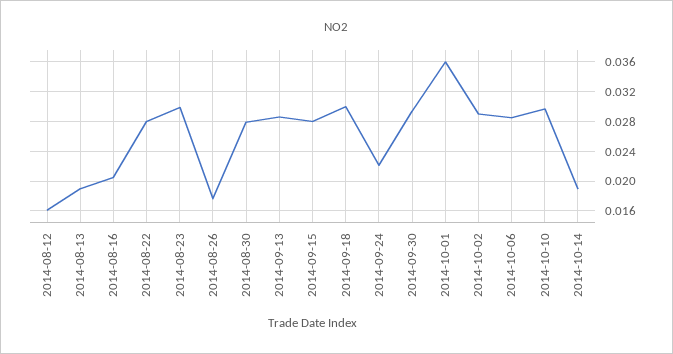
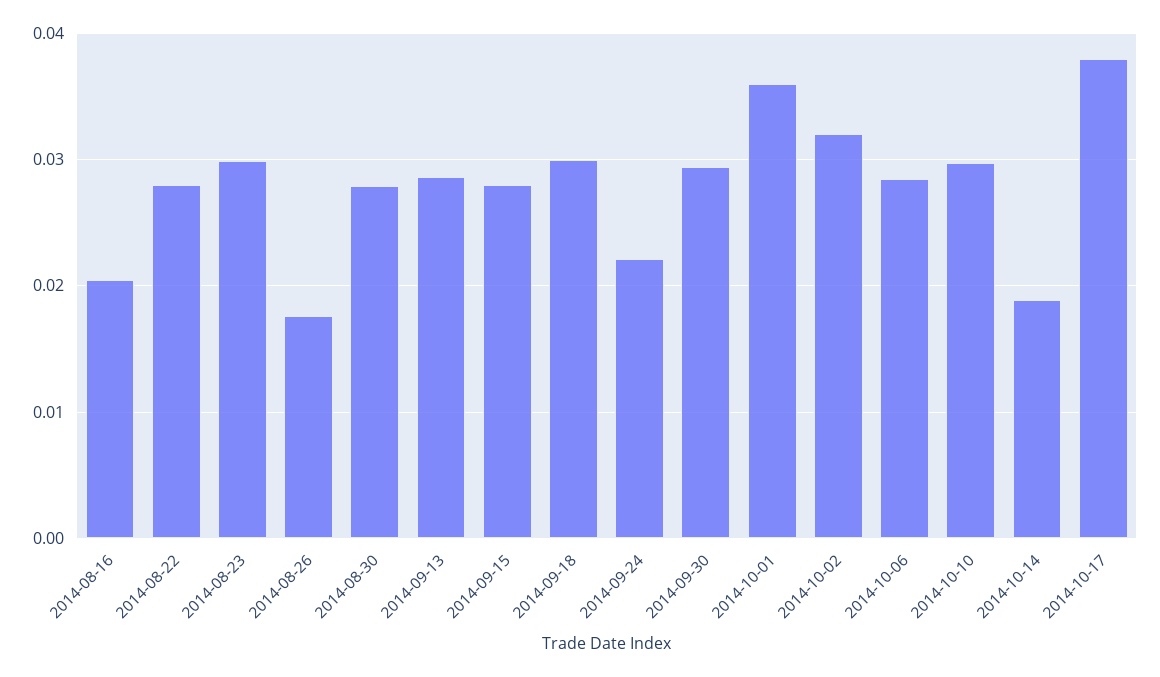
2014-08-12: 0.016 -> none
2014-08-13: 0.019 -> none
2014-10-02: 0.029 -> 0.032
2014-10-17: none -> 0.038

